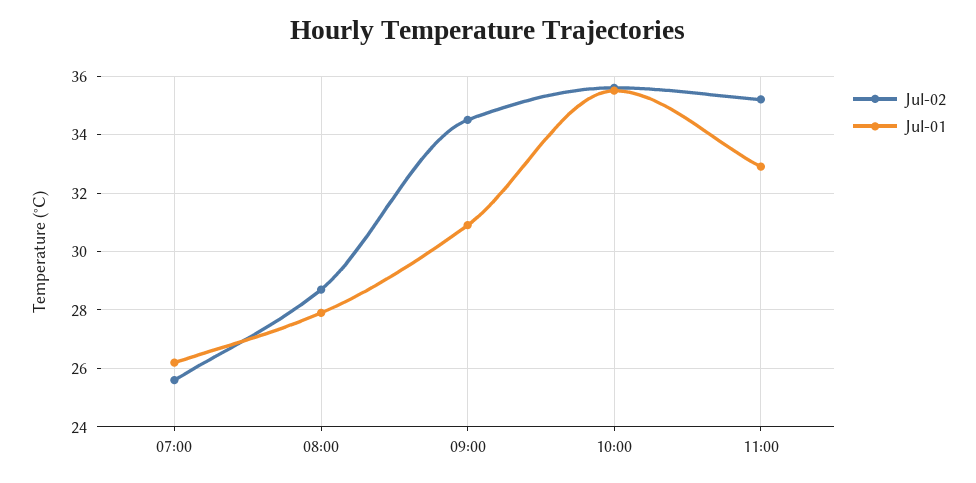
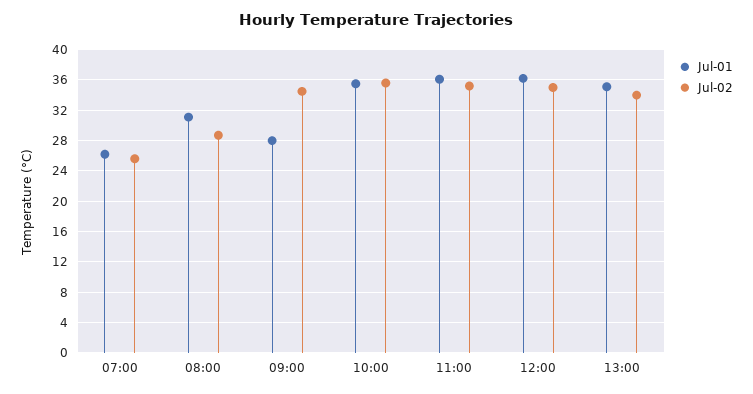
Jul-01, 08:00: 28 -> 31
Jul-01, 09:00: 31 -> 28
Jul-01, 11:00: 33 -> 36
Jul-01, 12:00: none -> 36
Jul-02, 12:00: none -> 35
Jul-01, 13:00: none -> 35
Jul-02, 13:00: none -> 34

